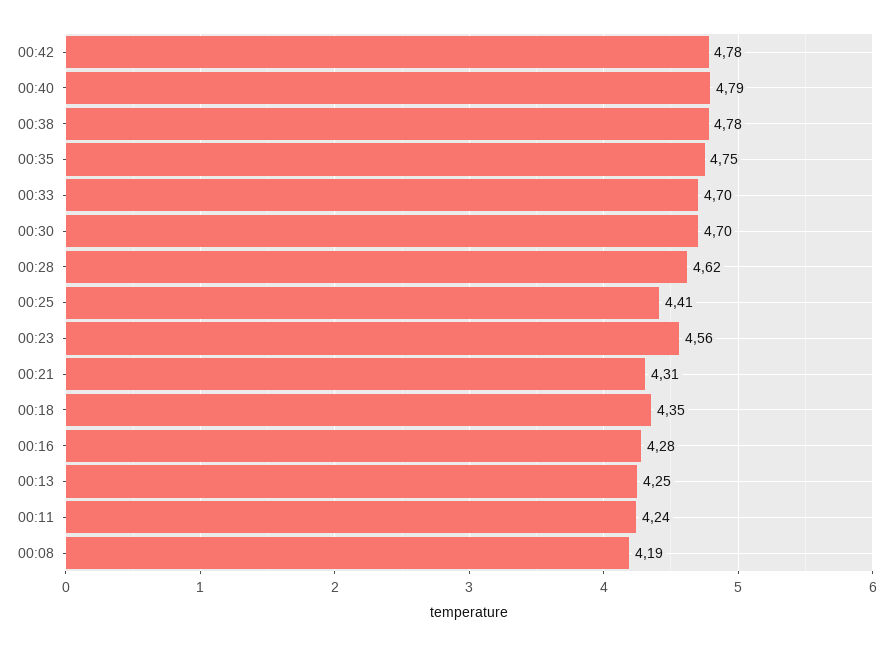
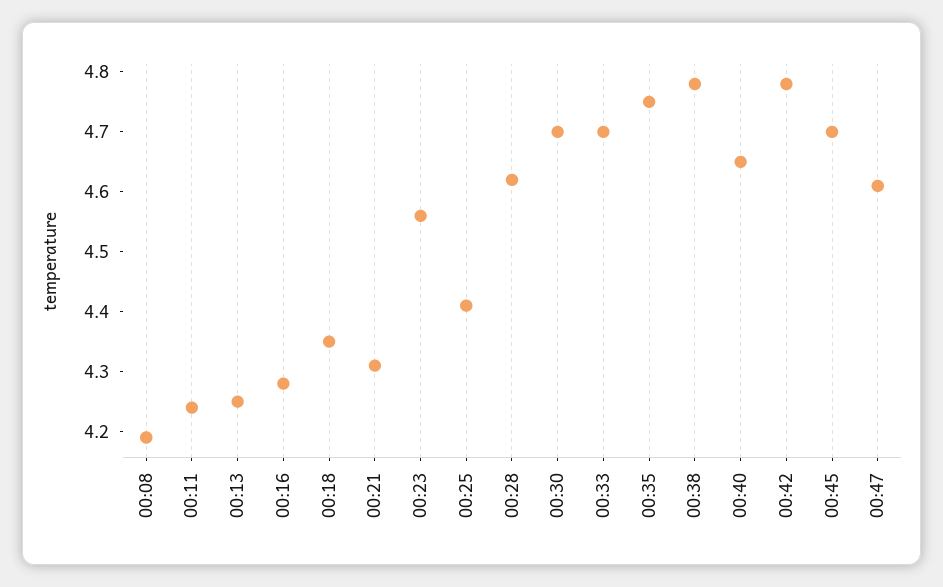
00:40: 4.79 -> 4.65
00:45: none -> 4.7
00:47: none -> 4.6

